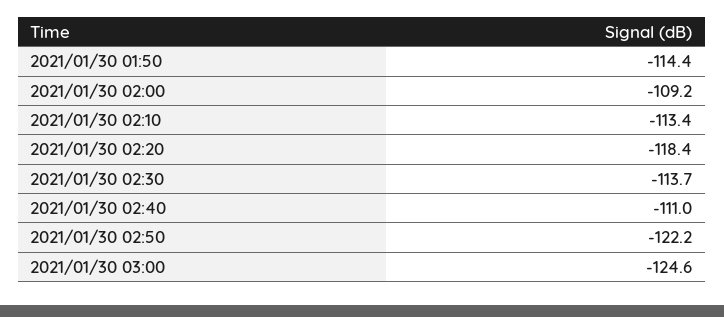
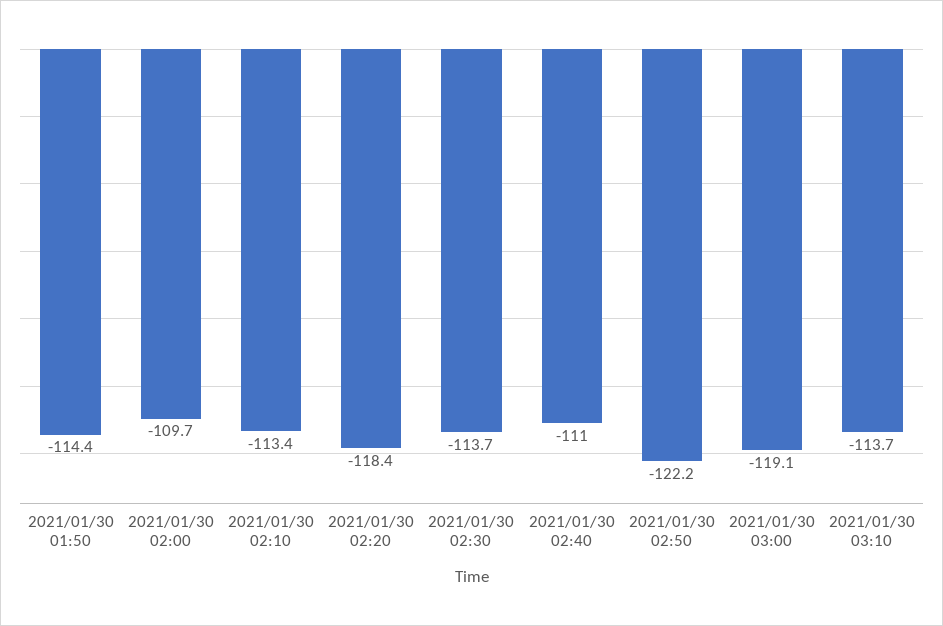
2021/01/30 02:00: -109.2 -> -109.7
2021/01/30 03:00: -124.6 -> -119.1
2021/01/30 03:10: none -> -113.7

